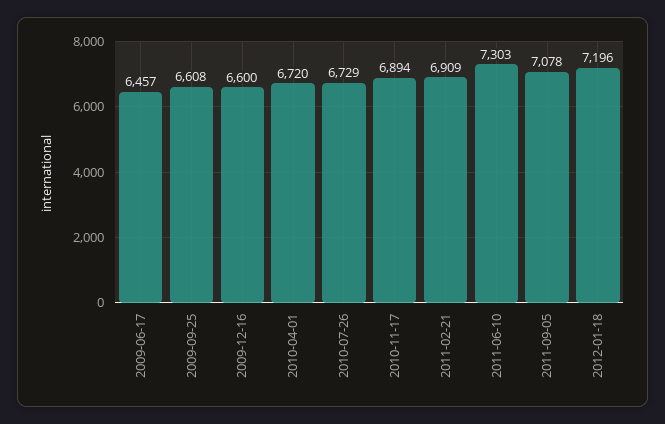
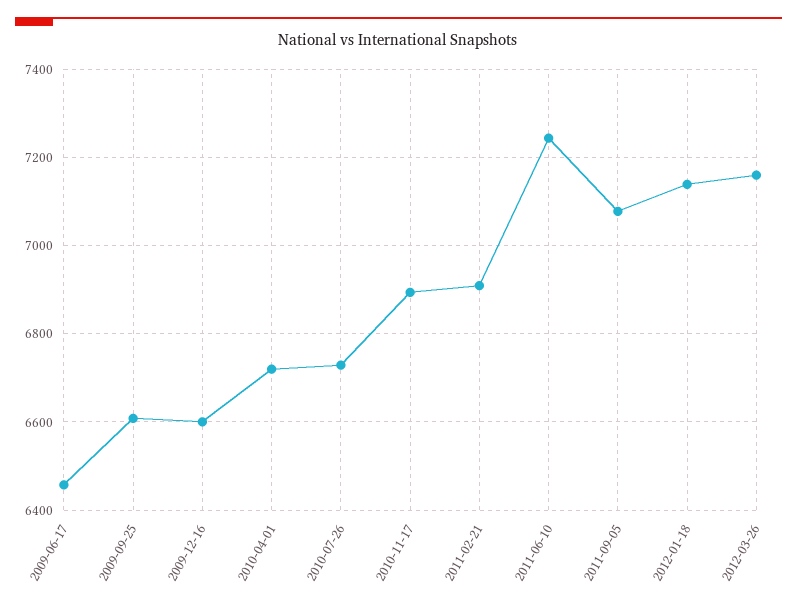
2011-06-10: 7303 -> 7240
2012-01-18: 7196 -> 7140
2012-03-26: none -> 7160

